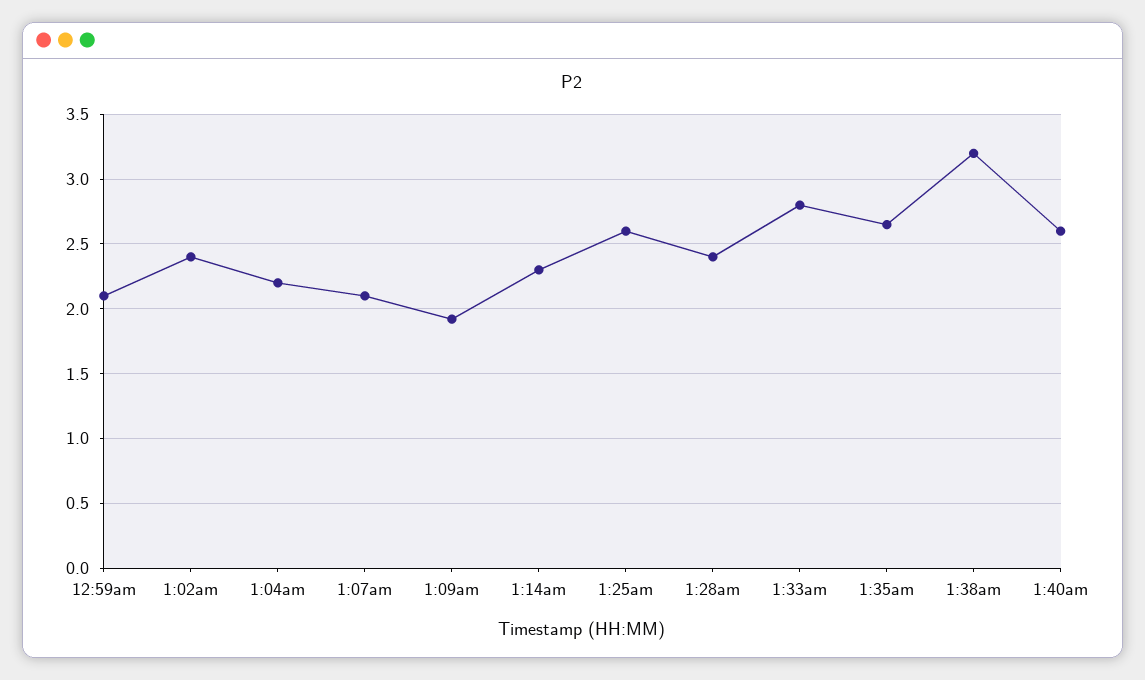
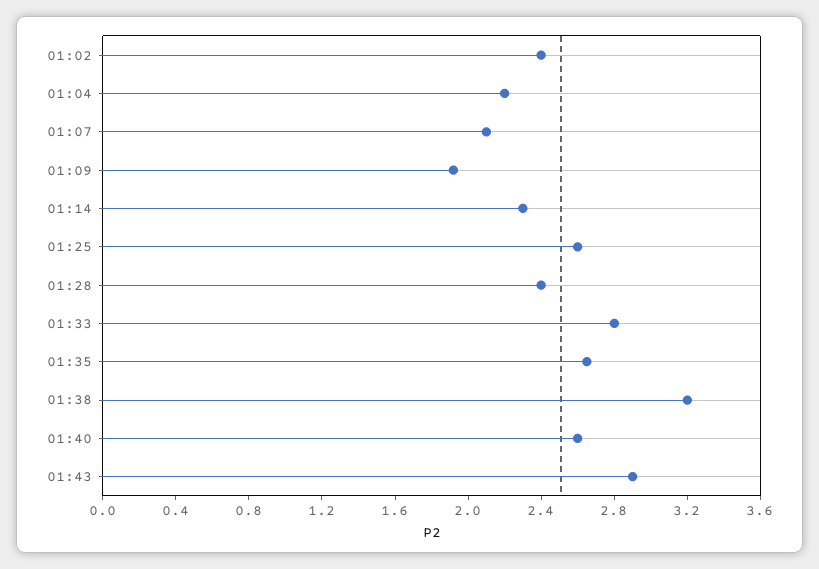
12:59am: 2.1 -> none
01:43: none -> 2.9

